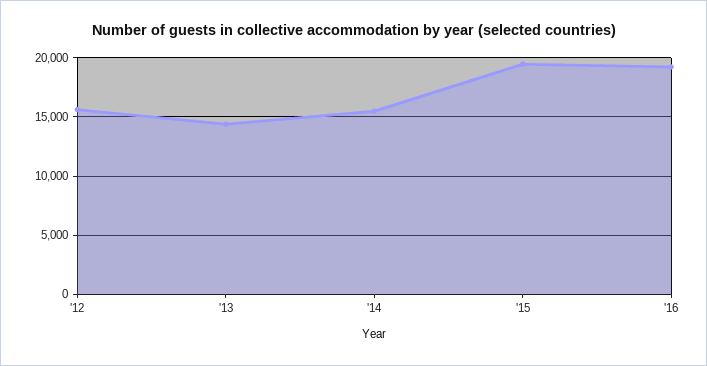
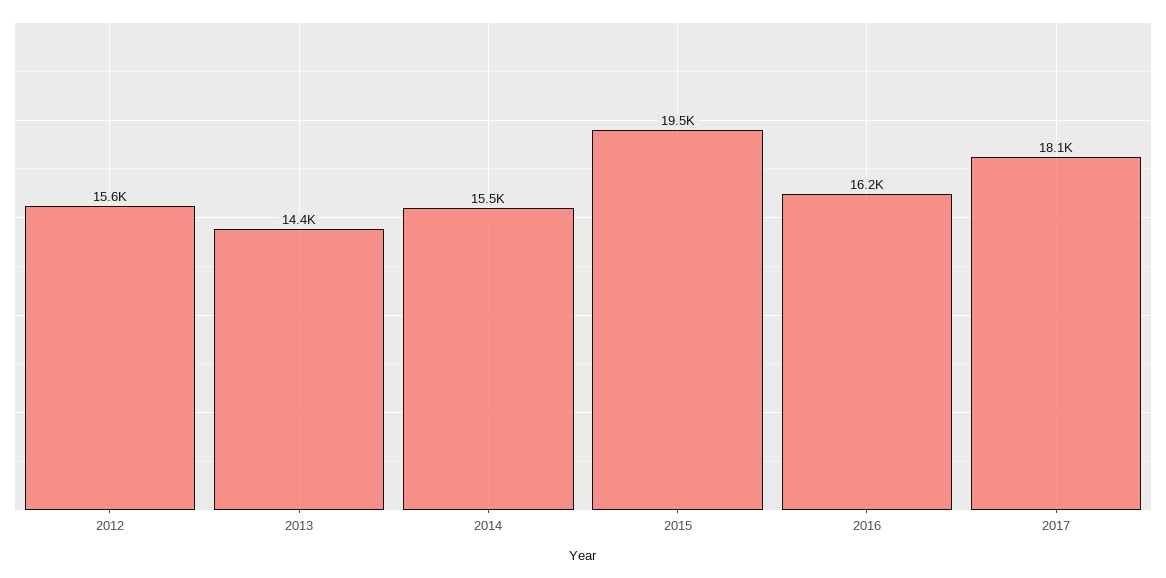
'16: 19000 -> 16200
2017: none -> 18100

